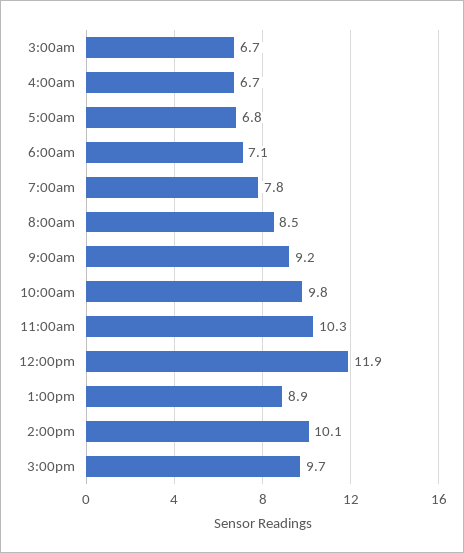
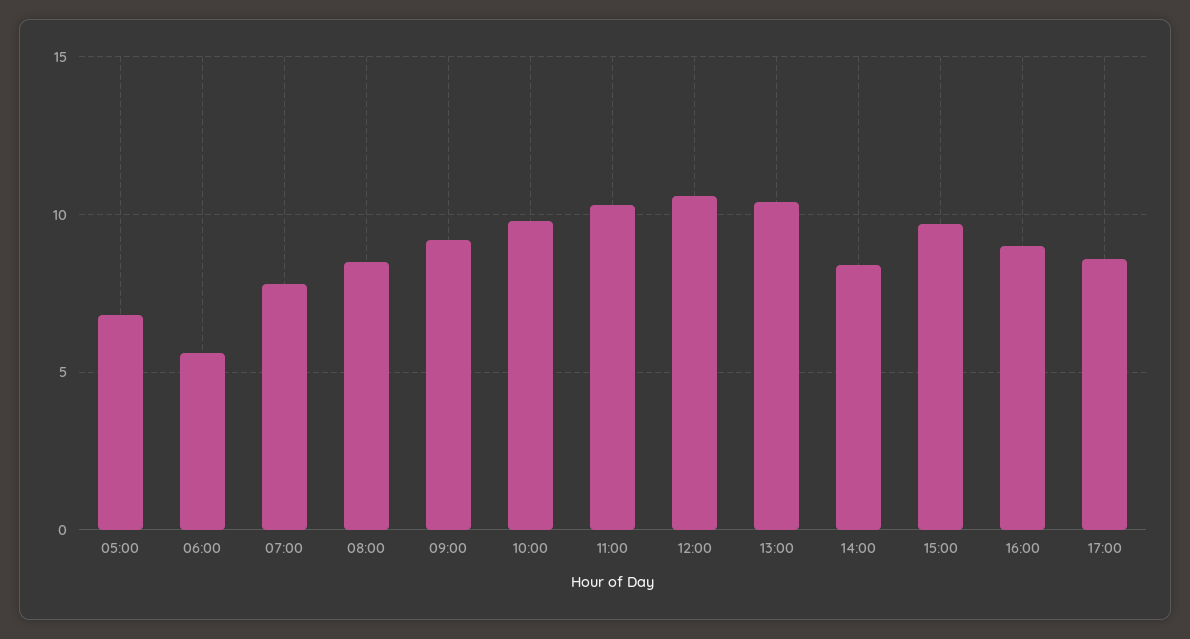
3:00am: 6.7 -> none
4:00am: 6.7 -> none
6:00am: 7.1 -> 5.5
12:00pm: 11.9 -> 10.5
1:00pm: 8.9 -> 10.5
2:00pm: 10.1 -> 8.5
16:00: none -> 9
17:00: none -> 8.5

